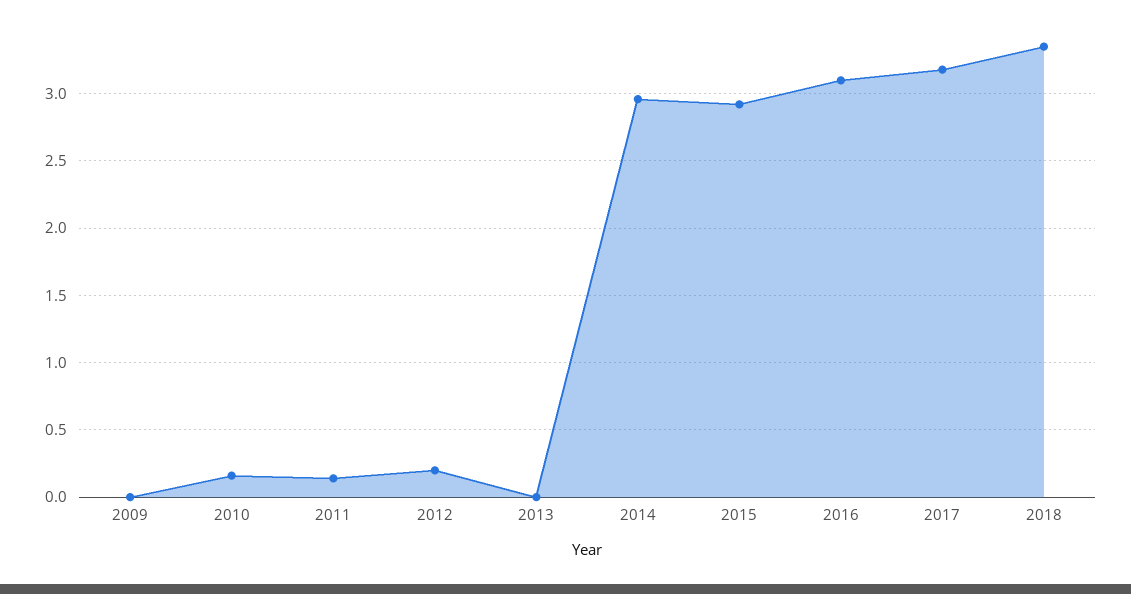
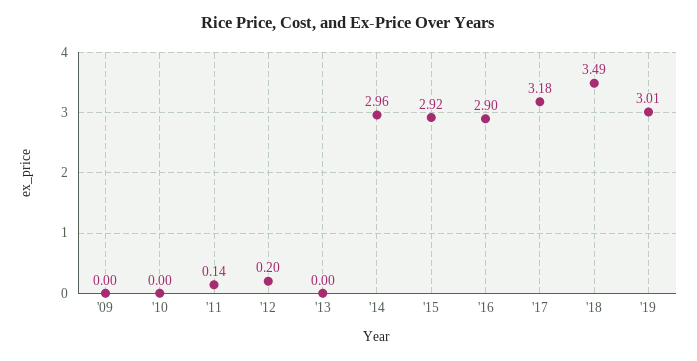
2010: 0.15 -> 0
2016: 3.1 -> 2.9
2018: 3.35 -> 3.49
'19: none -> 3.01

